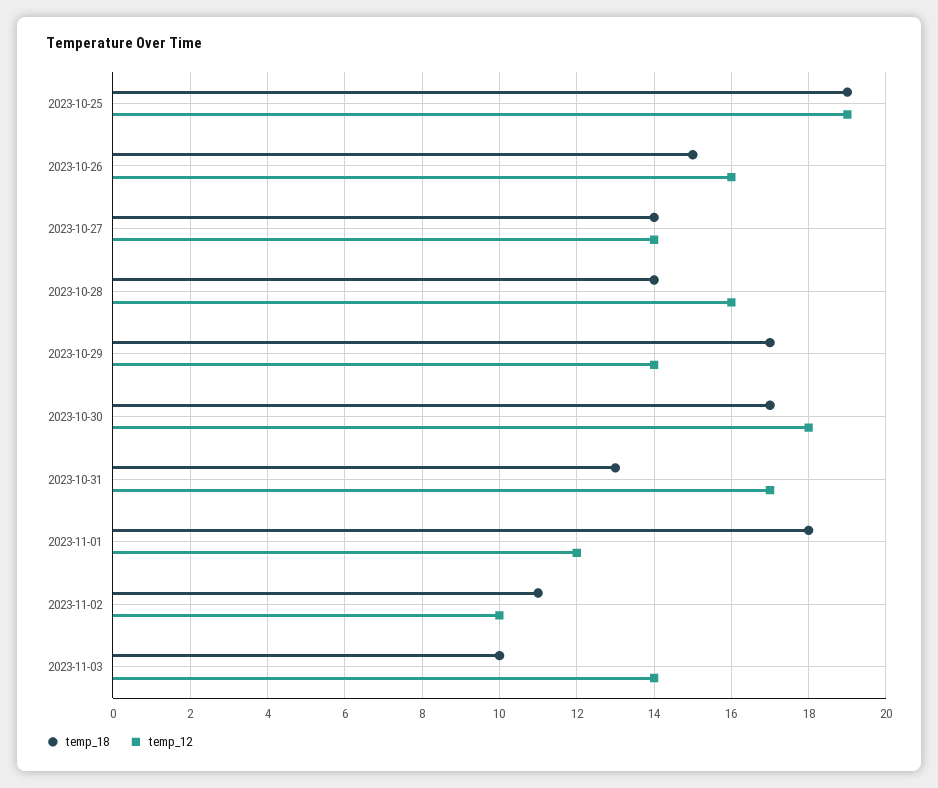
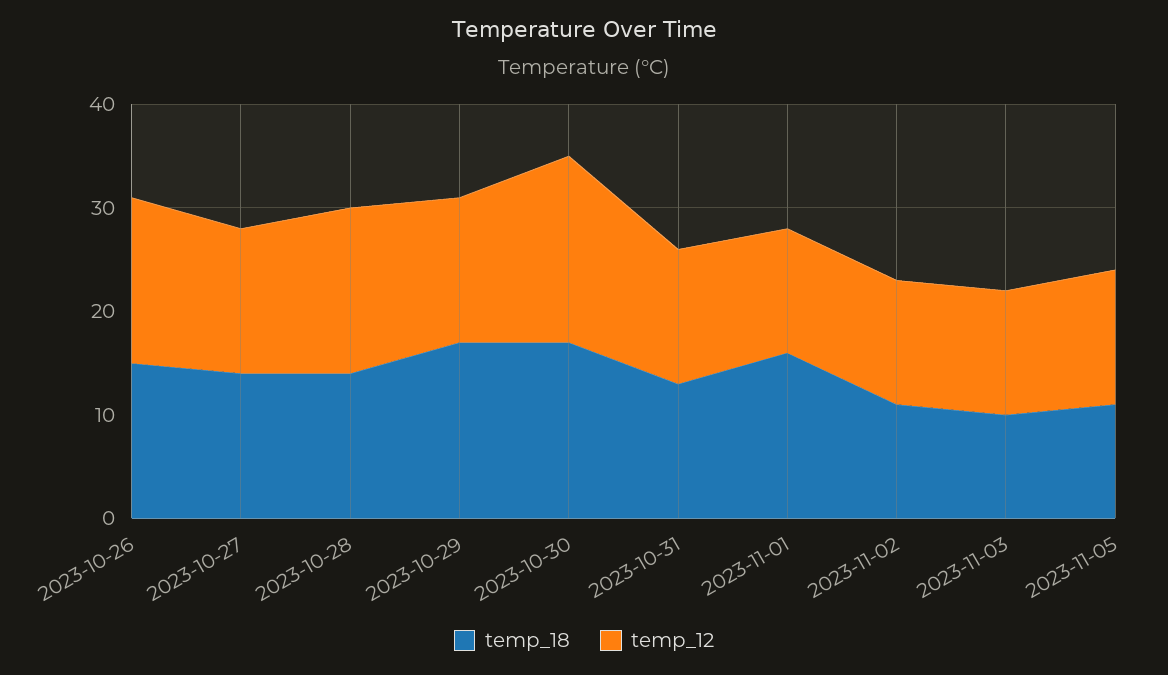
temp_18, 2023-10-25: 19 -> none
temp_12, 2023-10-25: 19 -> none
temp_12, 2023-10-31: 17 -> 13
temp_18, 2023-11-01: 18 -> 16
temp_12, 2023-11-02: 10 -> 12
temp_12, 2023-11-03: 14 -> 12
temp_18, 2023-11-05: none -> 11
temp_12, 2023-11-05: none -> 13

